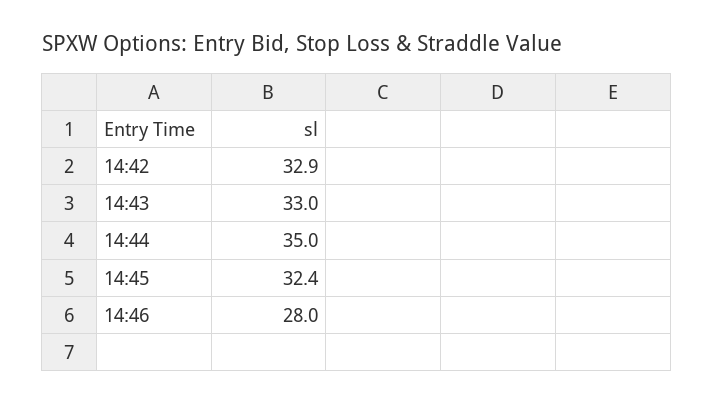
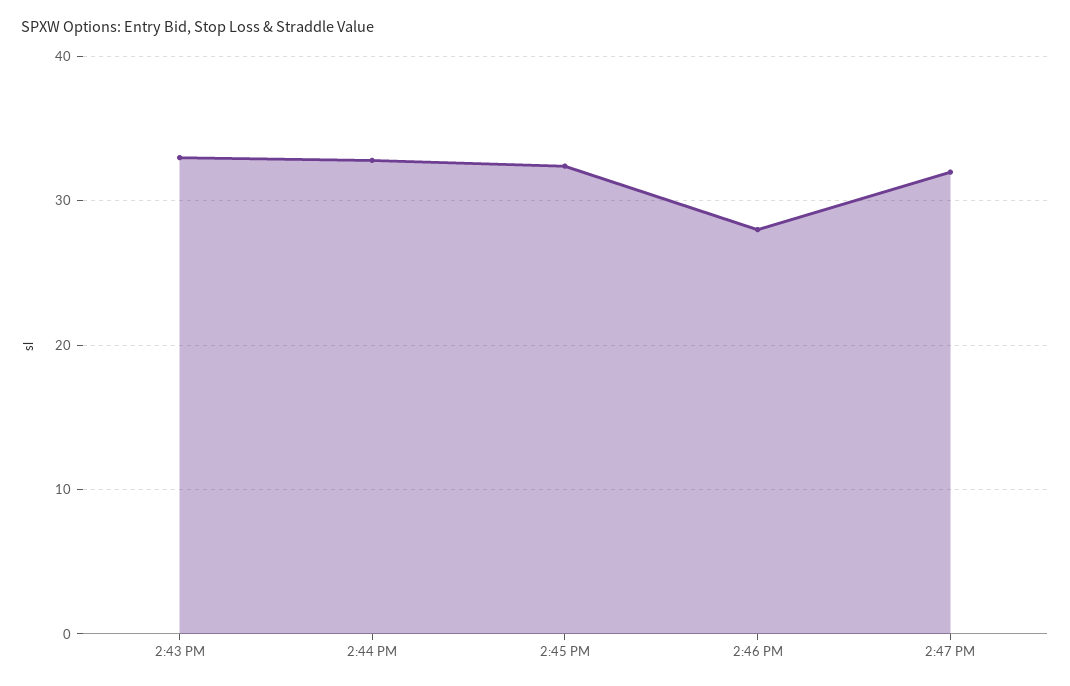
14:42: 32.9 -> none
14:44: 35 -> 33
2:47 PM: none -> 32

